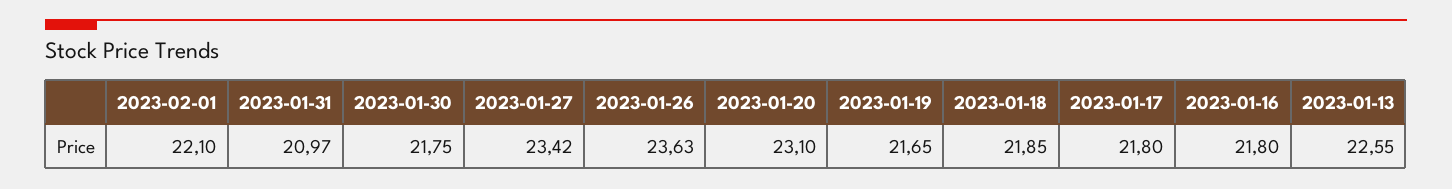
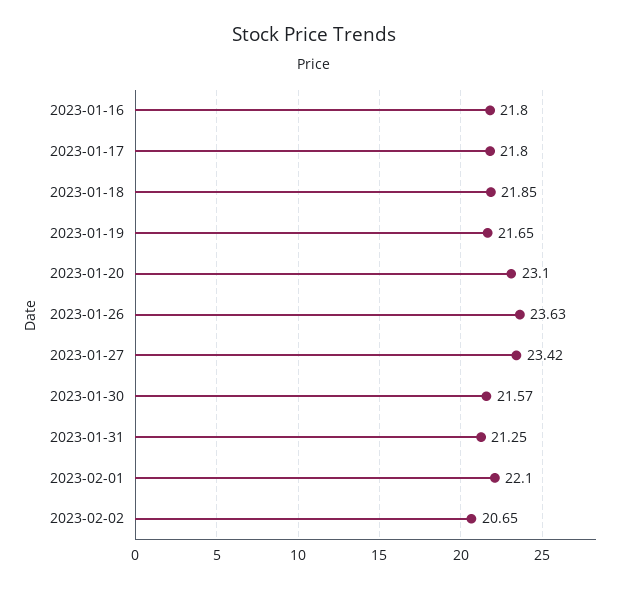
2023-01-31: 20.97 -> 21.25
2023-01-30: 21.75 -> 21.57
2023-01-13: 22.55 -> none
2023-02-02: none -> 20.65

